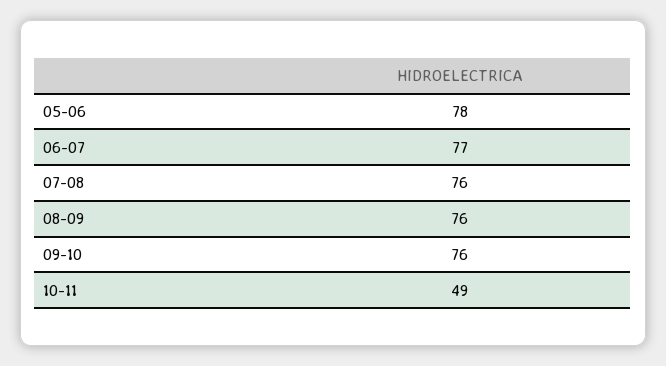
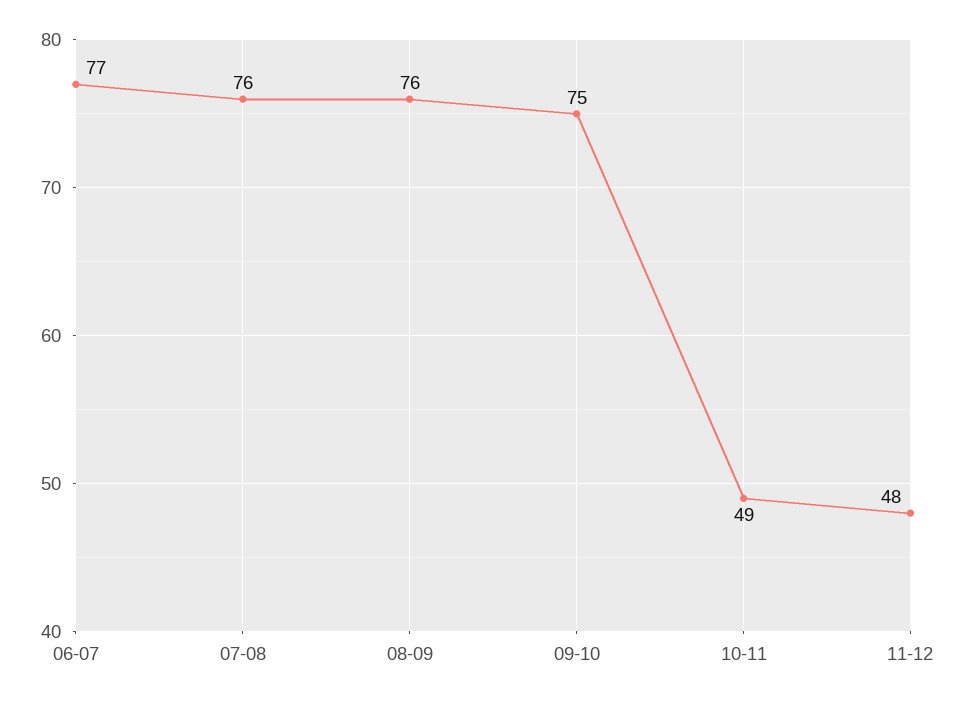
05-06: 78 -> none
09-10: 76 -> 75
11-12: none -> 48

